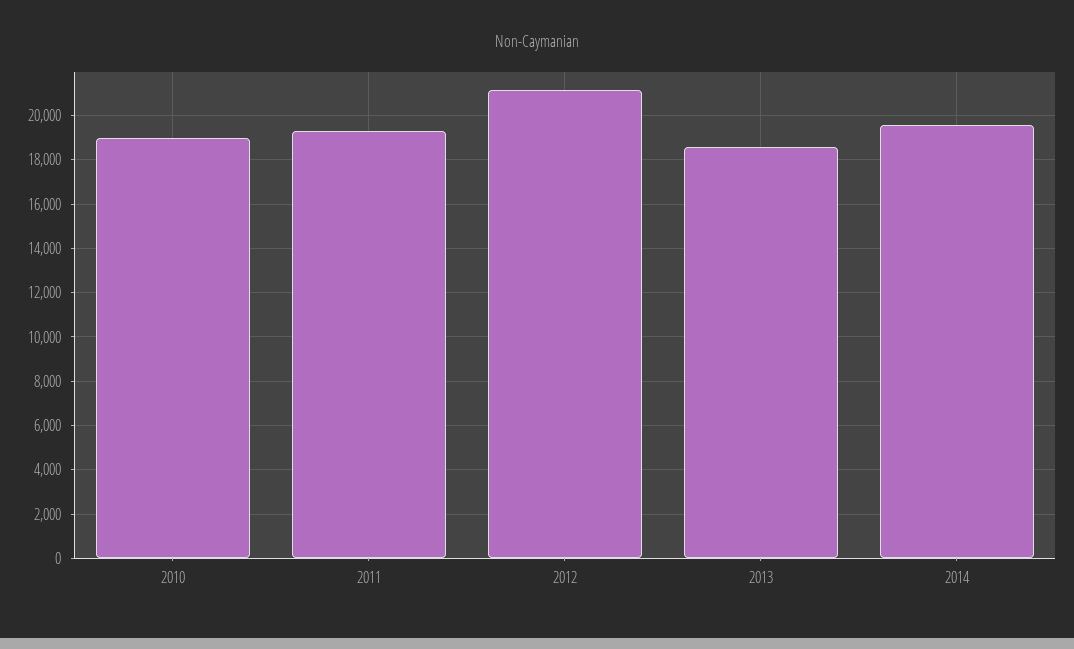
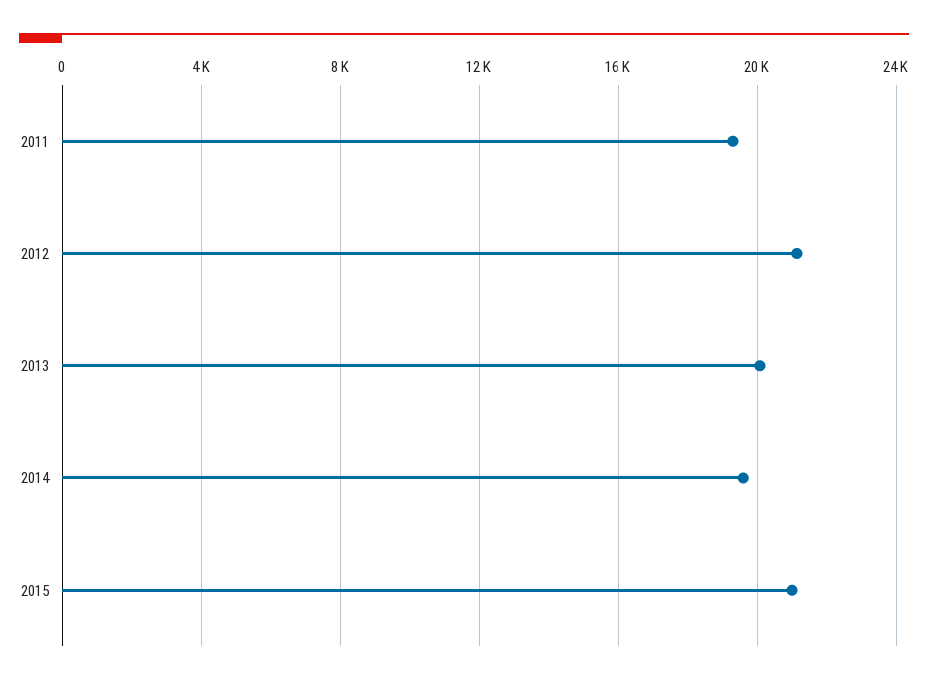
2010: 19000 -> none
2013: 18500 -> 20000
2015: none -> 21000

